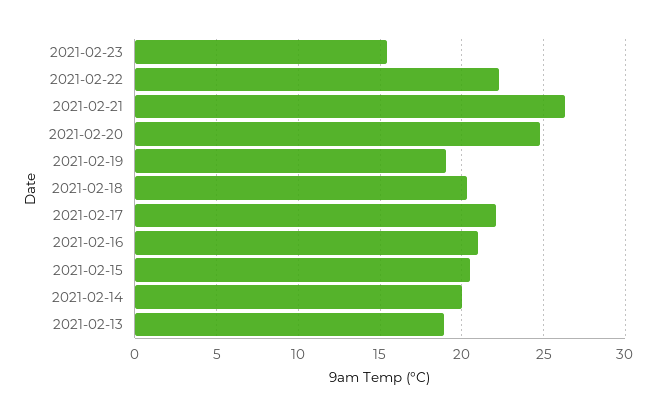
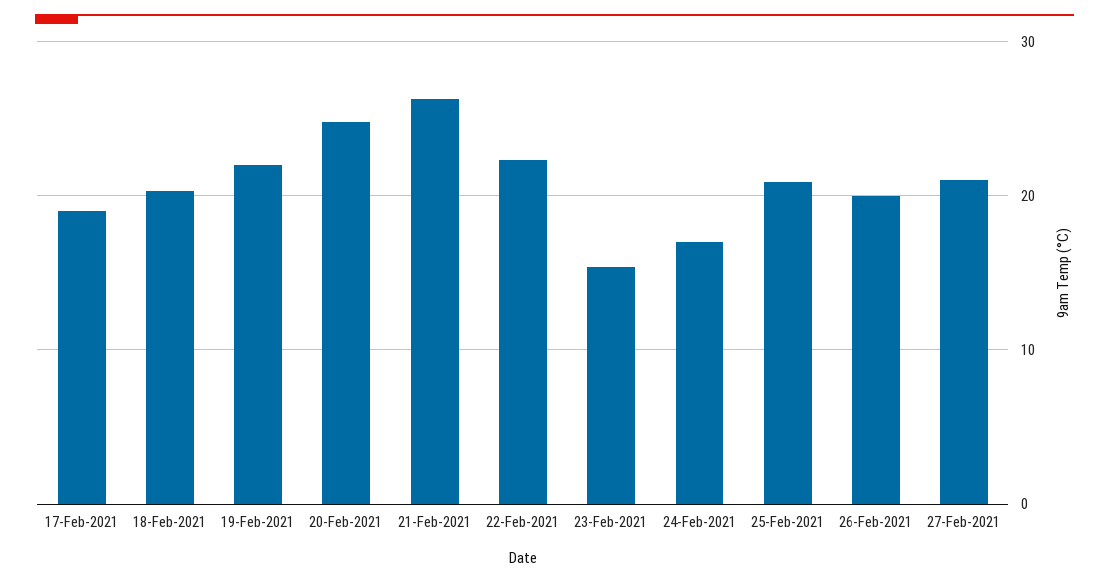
2021-02-19: 19 -> 22
2021-02-17: 22 -> 19
2021-02-16: 21 -> none
2021-02-15: 20.5 -> none
2021-02-14: 20 -> none
2021-02-13: 19 -> none
24-Feb-2021: none -> 17
25-Feb-2021: none -> 21
26-Feb-2021: none -> 20
27-Feb-2021: none -> 21

